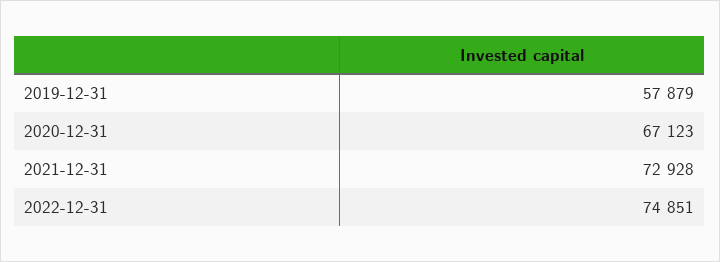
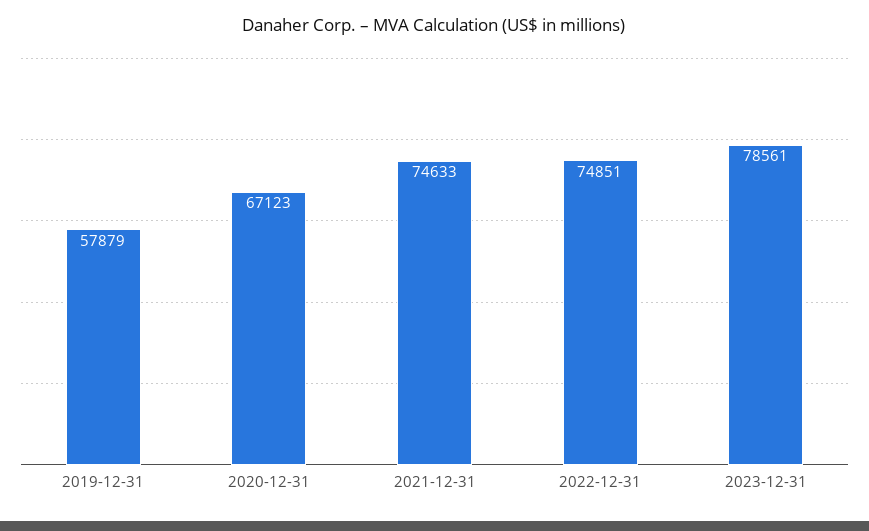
2021-12-31: 72928 -> 74633
2023-12-31: none -> 78561

